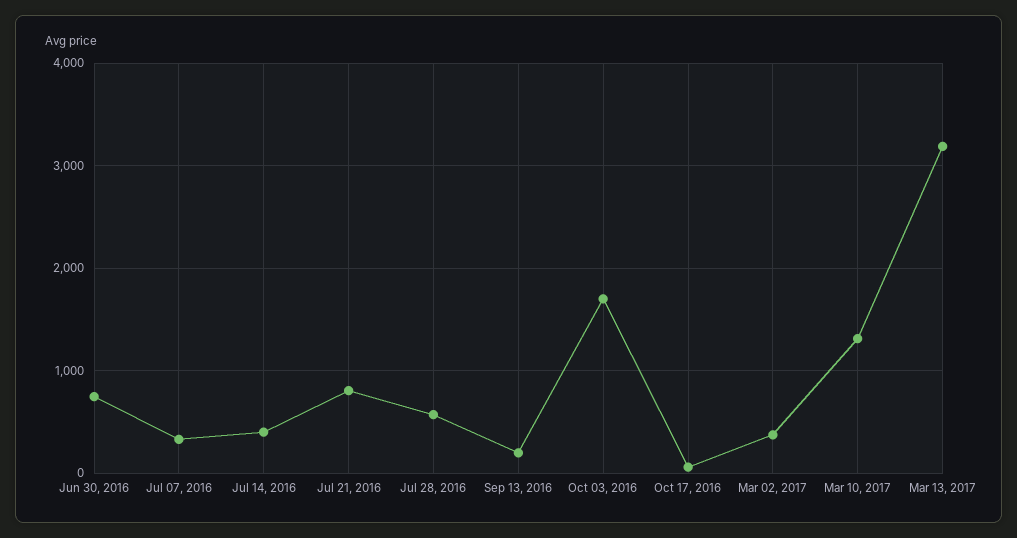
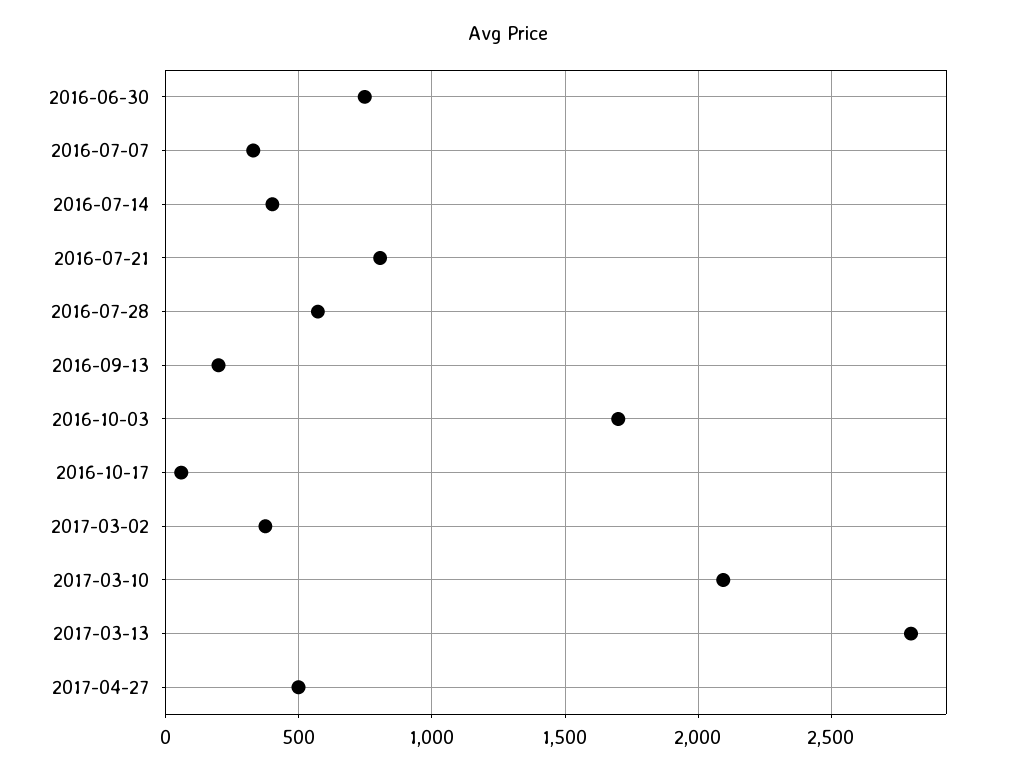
Mar 10, 2017: 1300 -> 2100
Mar 13, 2017: 3200 -> 2800
2017-04-27: none -> 500

